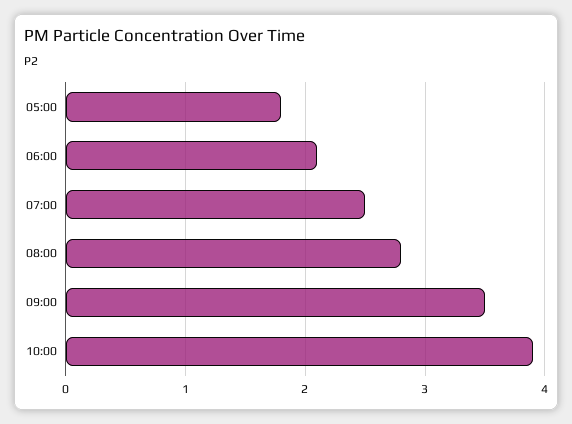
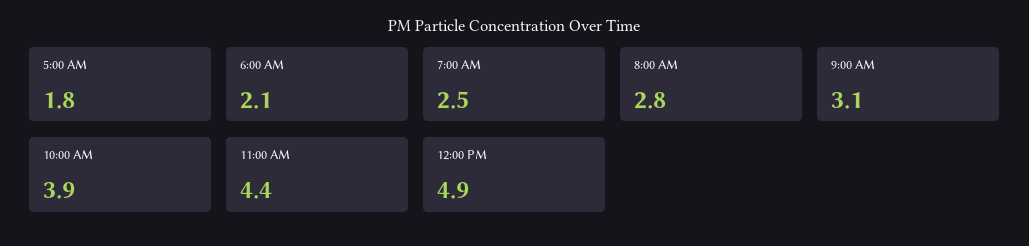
09:00: 3.5 -> 3.1
11:00 AM: none -> 4.4
12:00 PM: none -> 4.9

